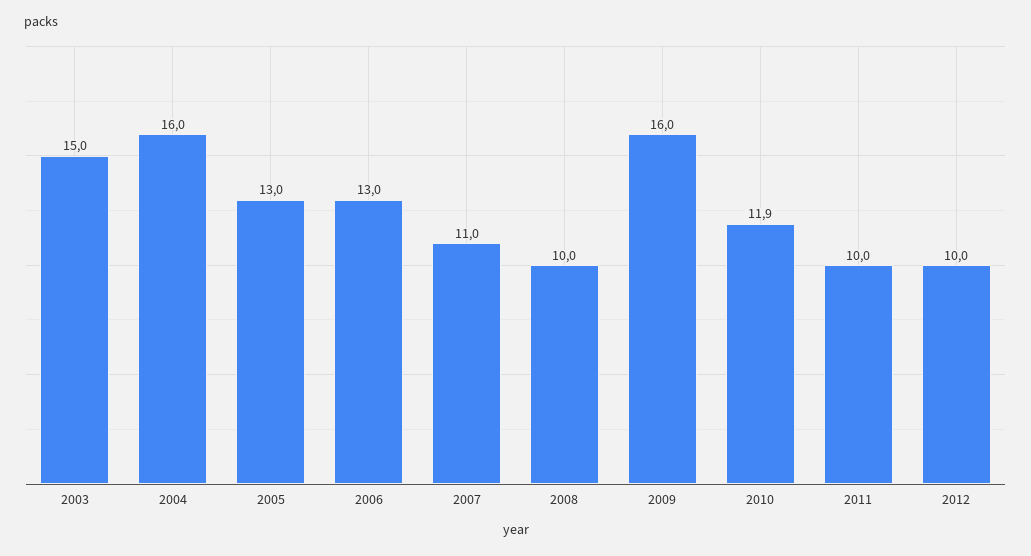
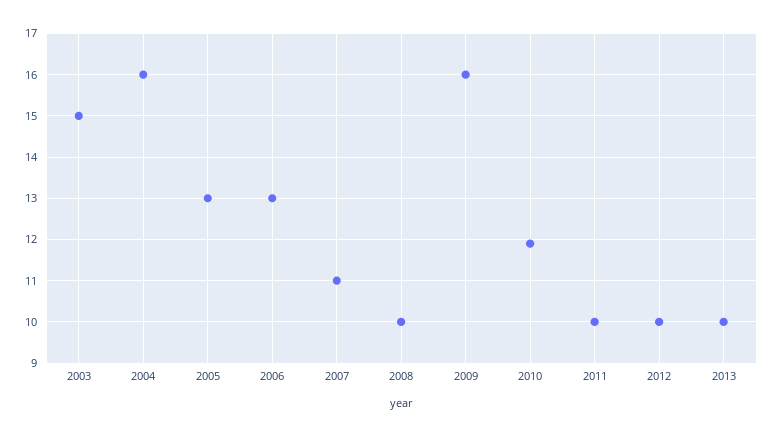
2013: none -> 10

